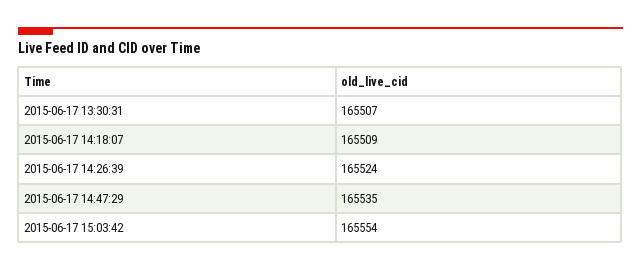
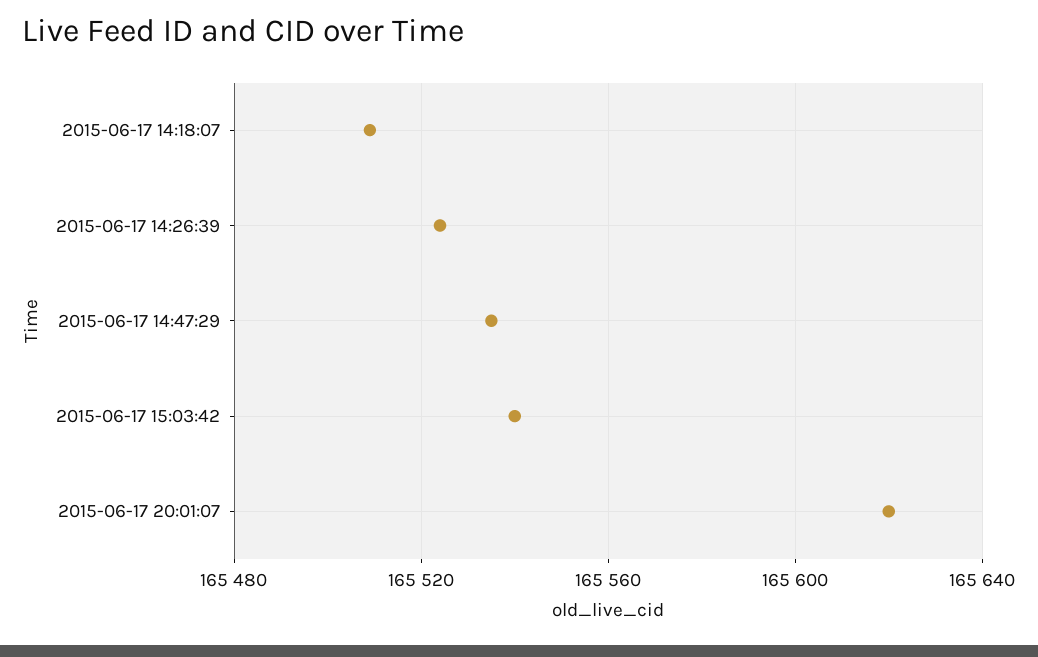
2015-06-17 13:30:31: 165507 -> none
2015-06-17 15:03:42: 165554 -> 165540
2015-06-17 20:01:07: none -> 165620

